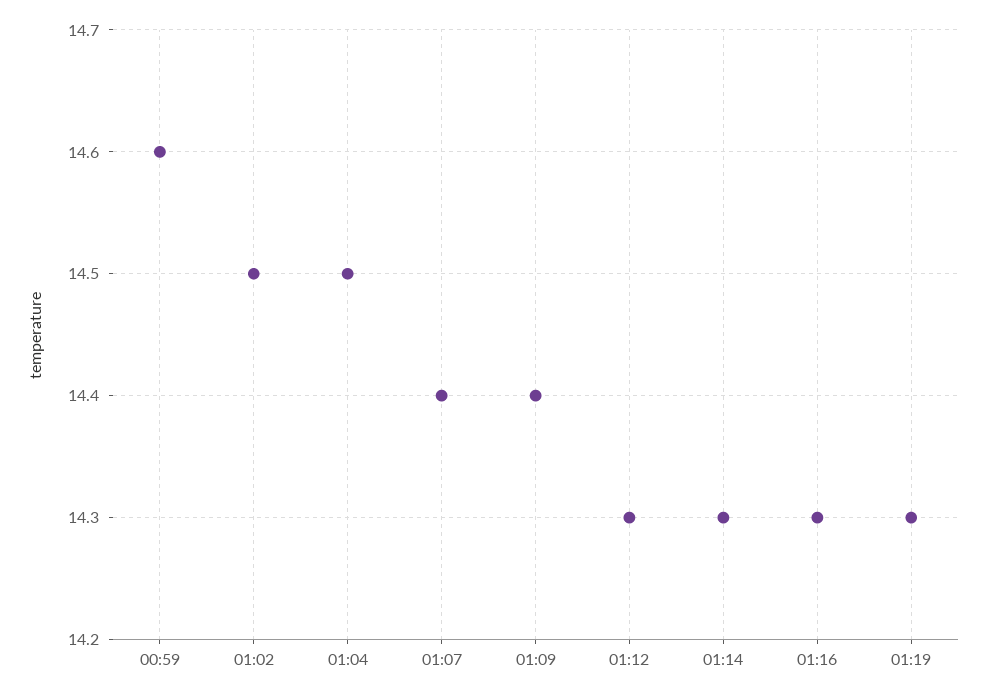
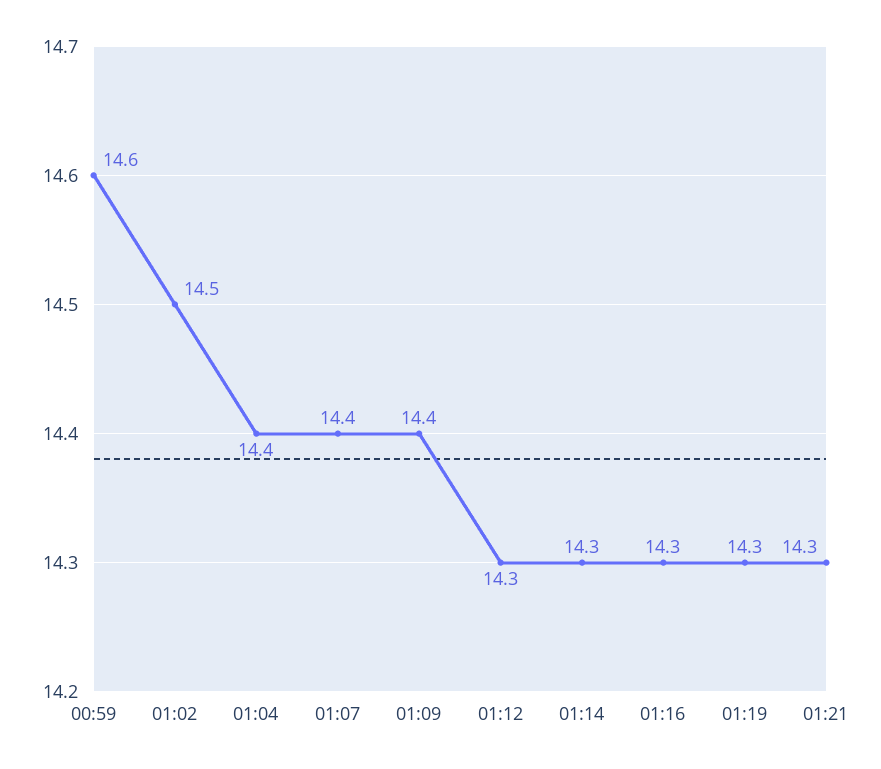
01:04: 14.5 -> 14.4
01:21: none -> 14.3

